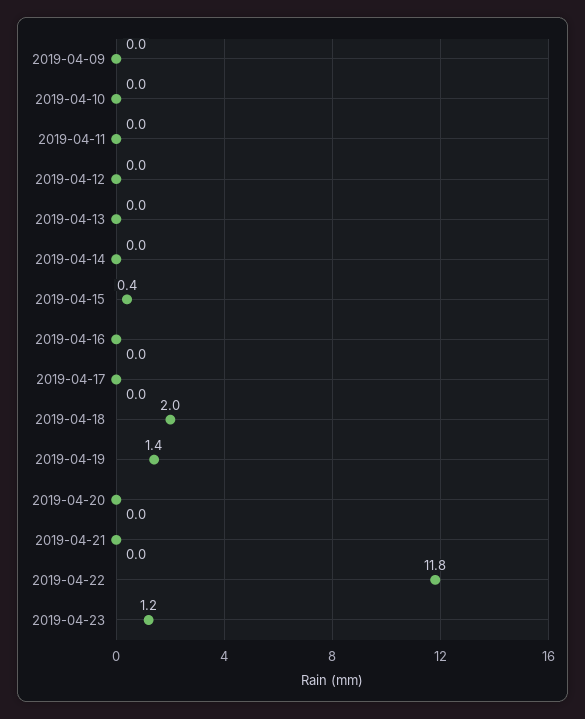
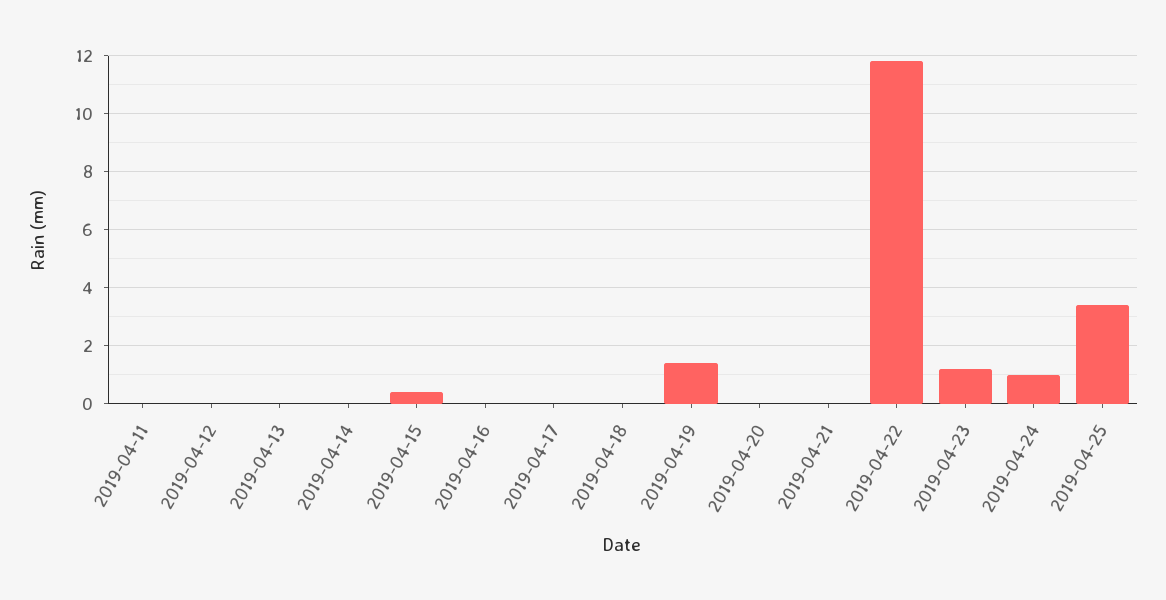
2019-04-09: 0 -> none
2019-04-10: 0 -> none
2019-04-18: 2 -> 0
2019-04-24: none -> 1
2019-04-25: none -> 3.5

